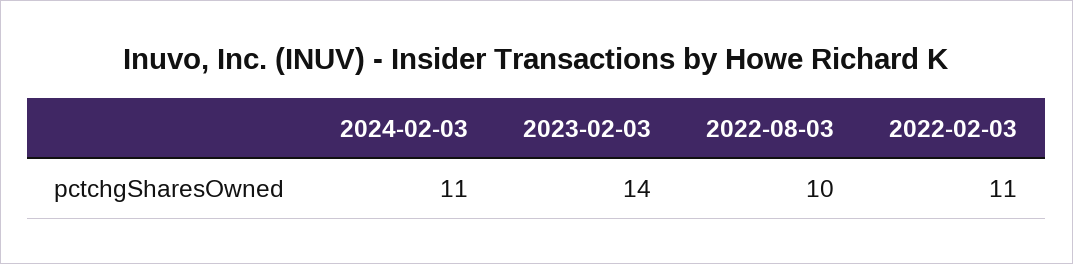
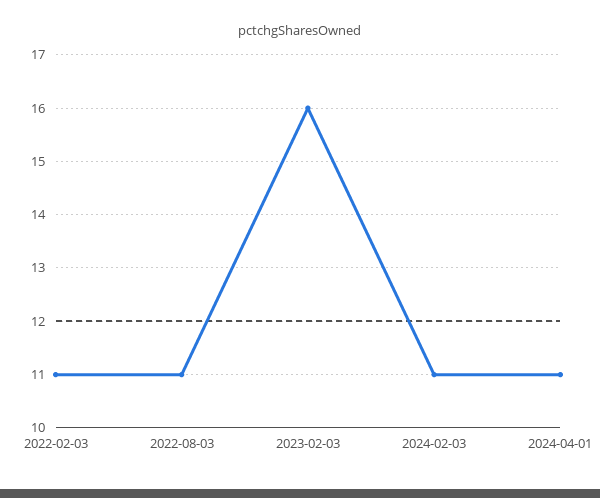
2023-02-03: 14 -> 16
2022-08-03: 10 -> 11
2024-04-01: none -> 11

